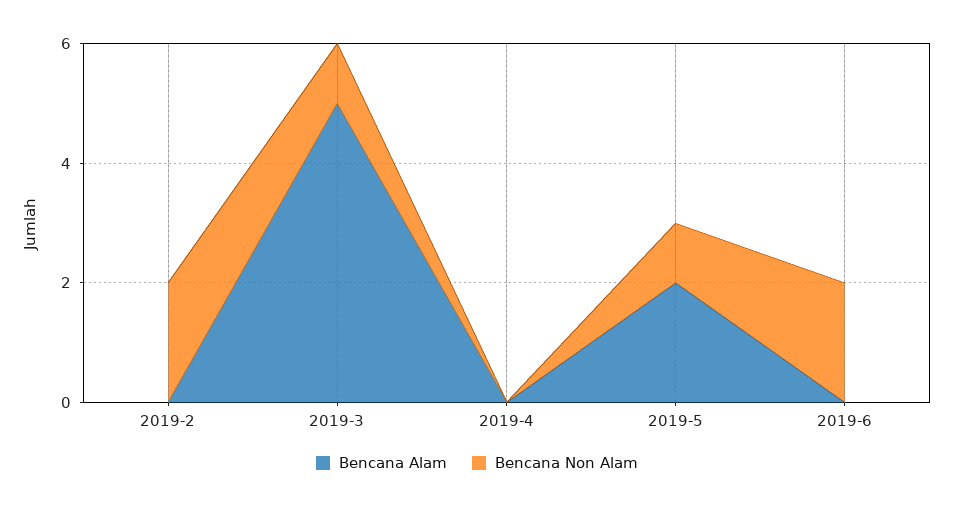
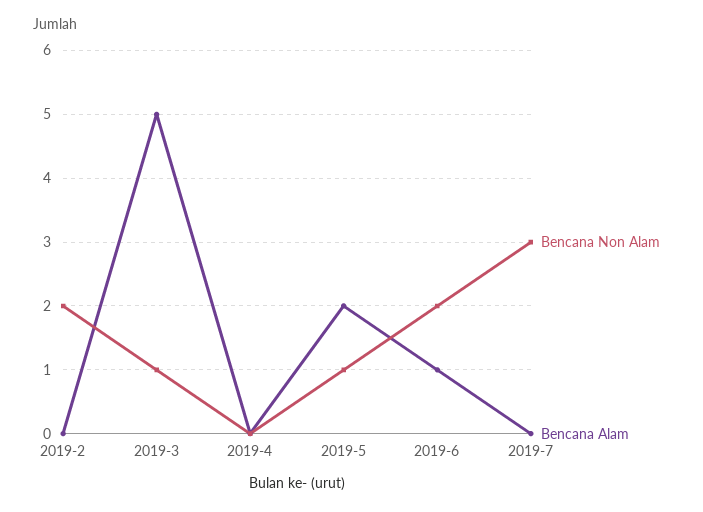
Bencana Alam, 2019-6: 0 -> 1
Bencana Non Alam, 2019-7: none -> 3
Bencana Alam, 2019-7: none -> 0

